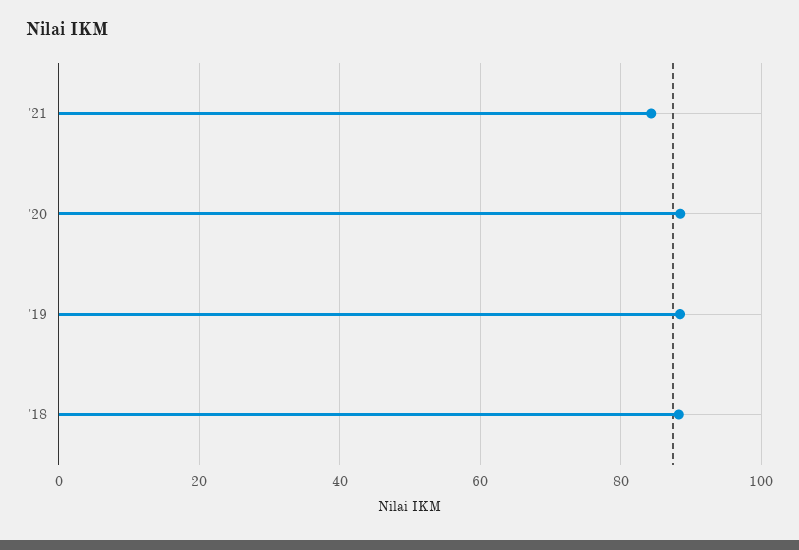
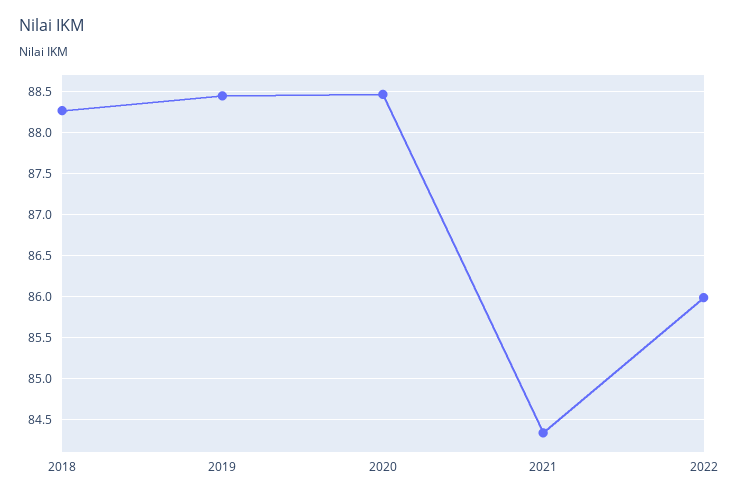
2022: none -> 86

